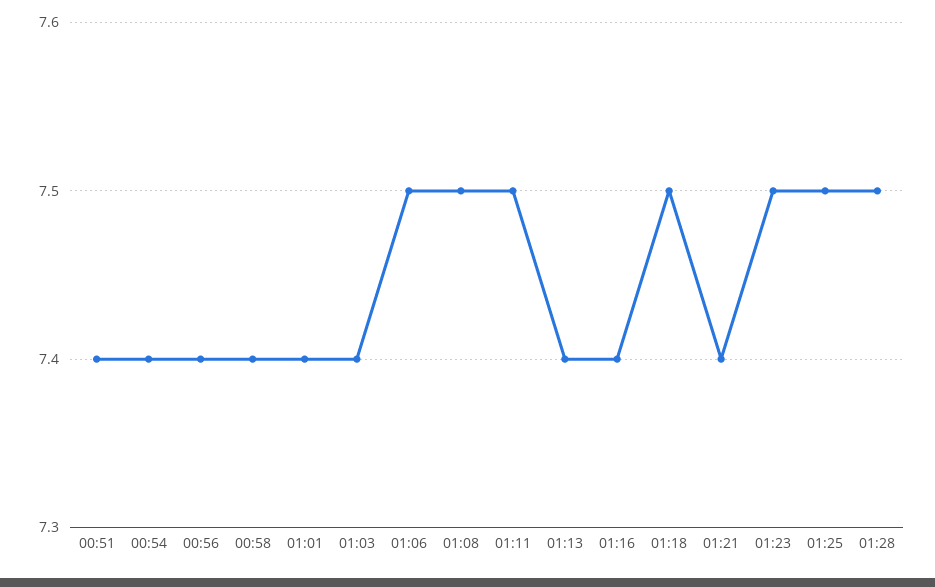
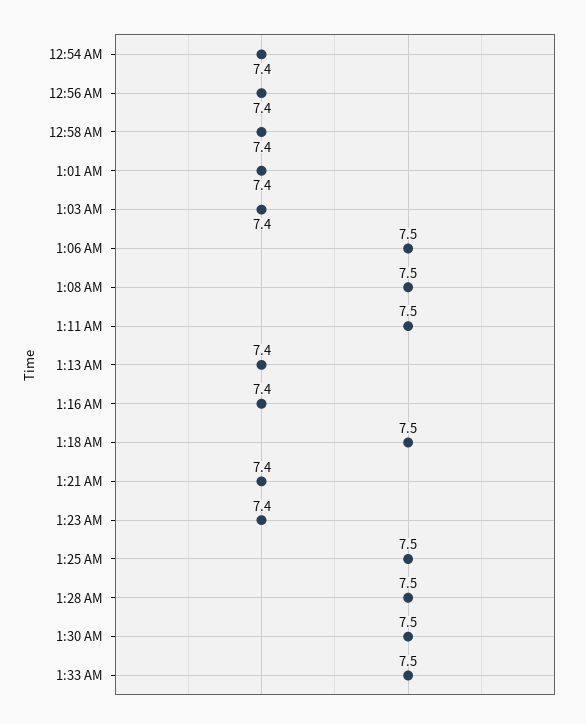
00:51: 7.4 -> none
01:23: 7.5 -> 7.4
1:30 AM: none -> 7.5
1:33 AM: none -> 7.5

